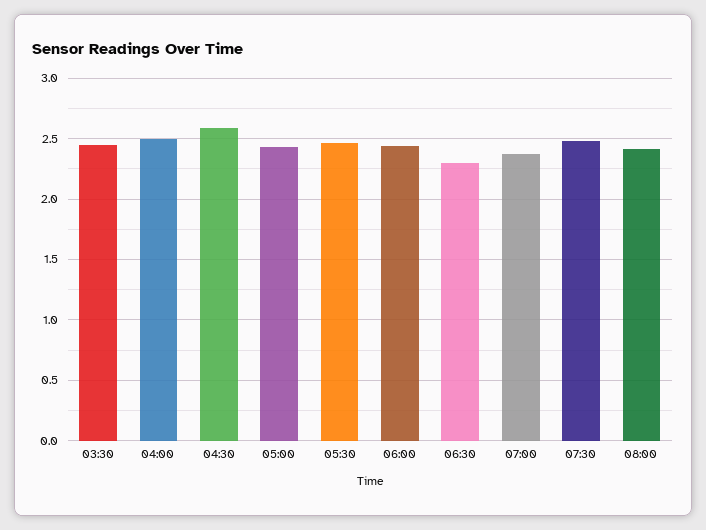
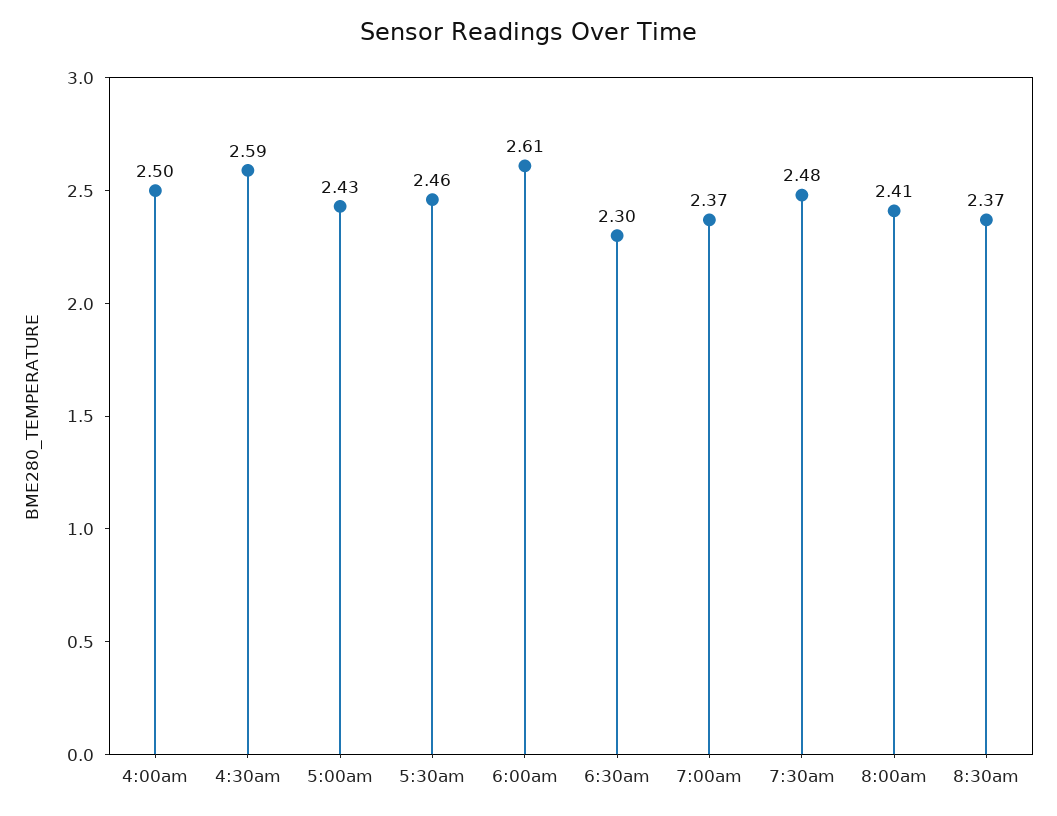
03:30: 2.45 -> none
06:00: 2.45 -> 2.61
8:30am: none -> 2.37

